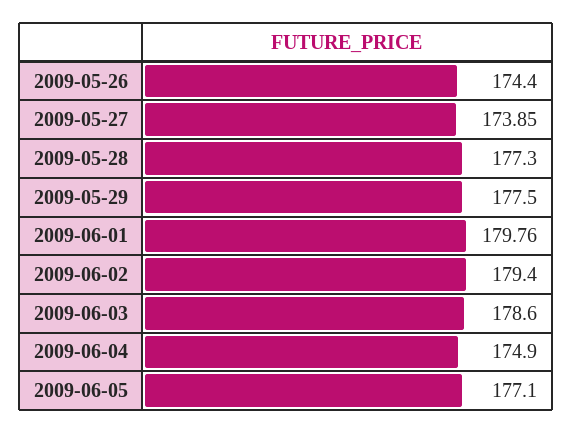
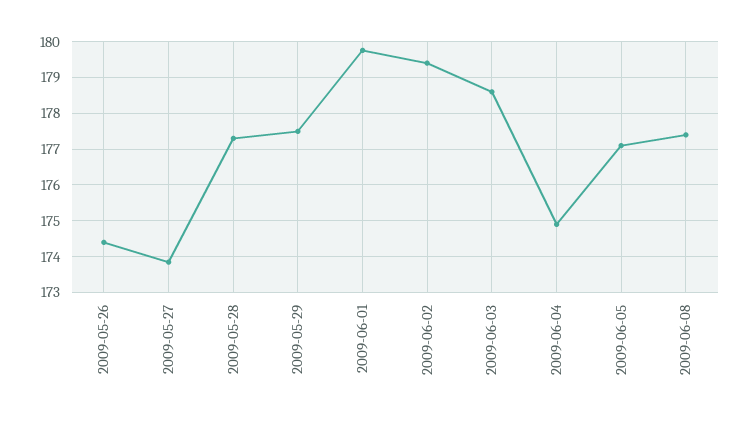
2009-06-08: none -> 177.4

